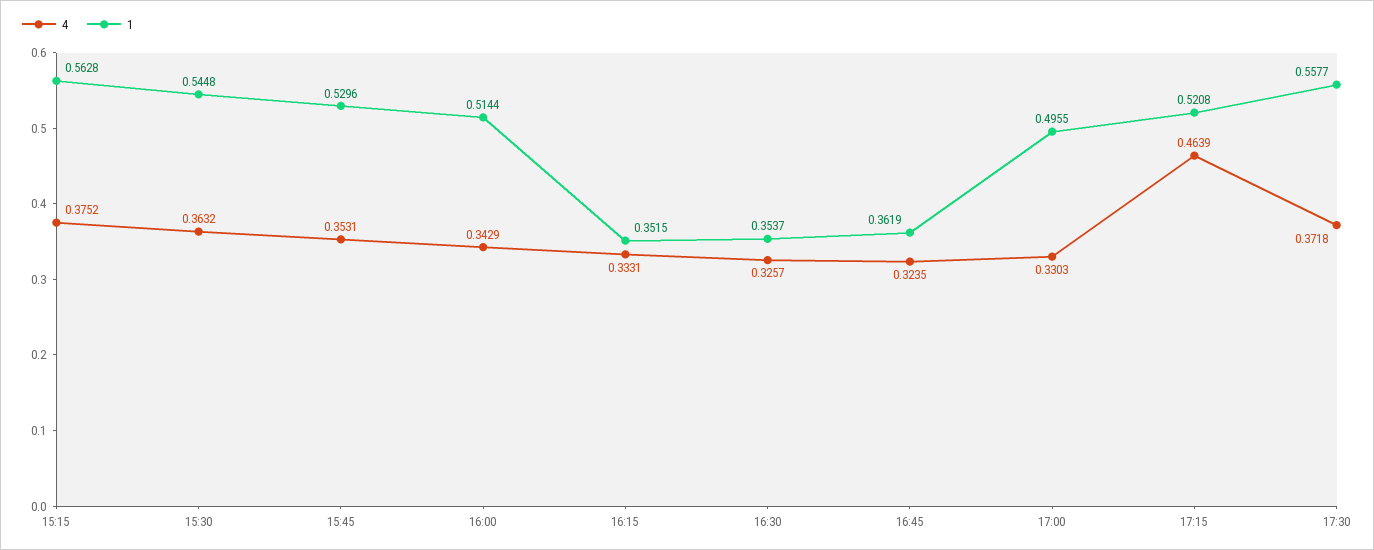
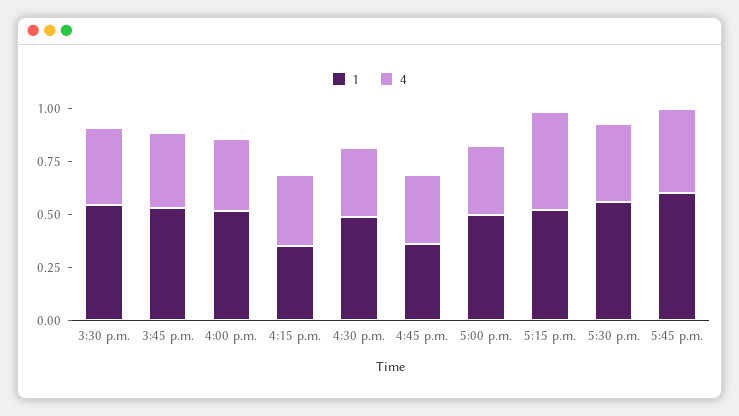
4, 15:15: 0.3752 -> none
1, 15:15: 0.5628 -> none
1, 16:30: 0.3537 -> 0.5
1, 5:45 p.m.: none -> 0.6
4, 5:45 p.m.: none -> 0.4

